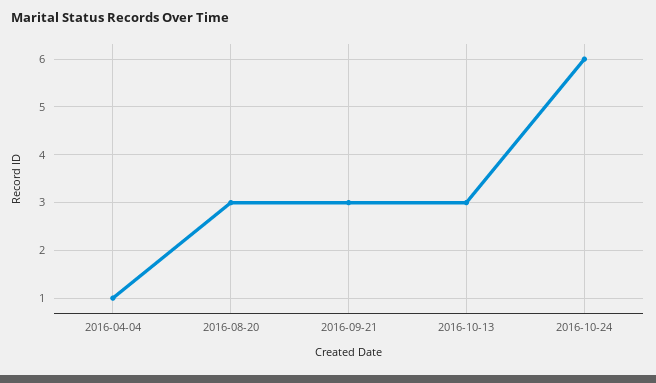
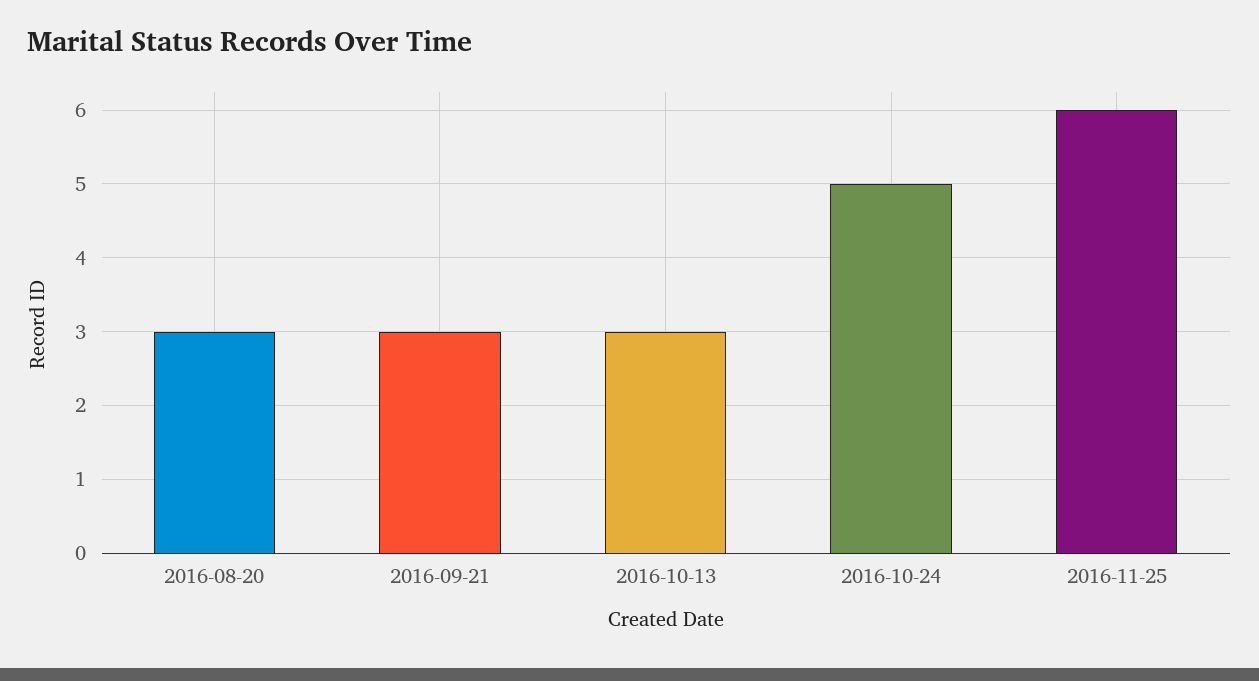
2016-04-04: 1 -> none
2016-10-24: 6 -> 5
2016-11-25: none -> 6

